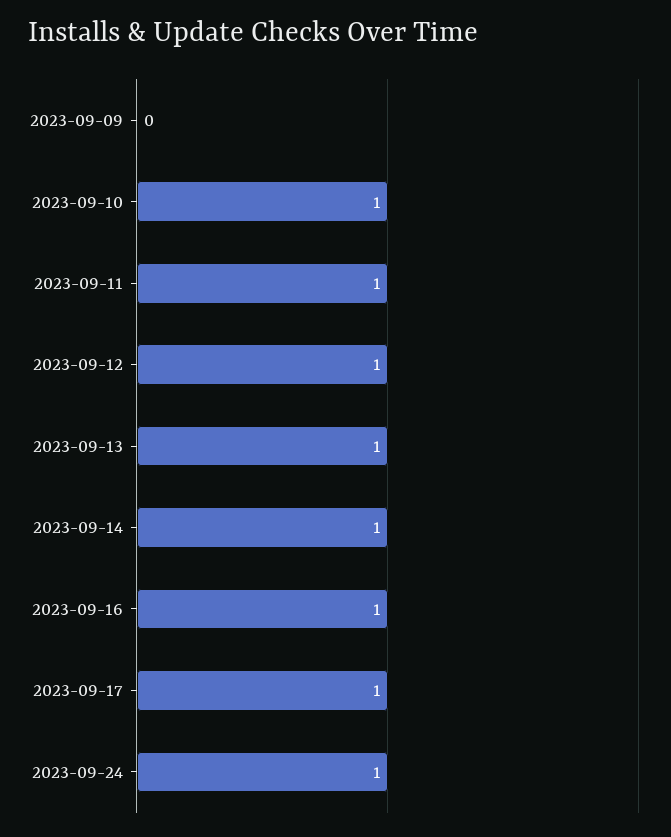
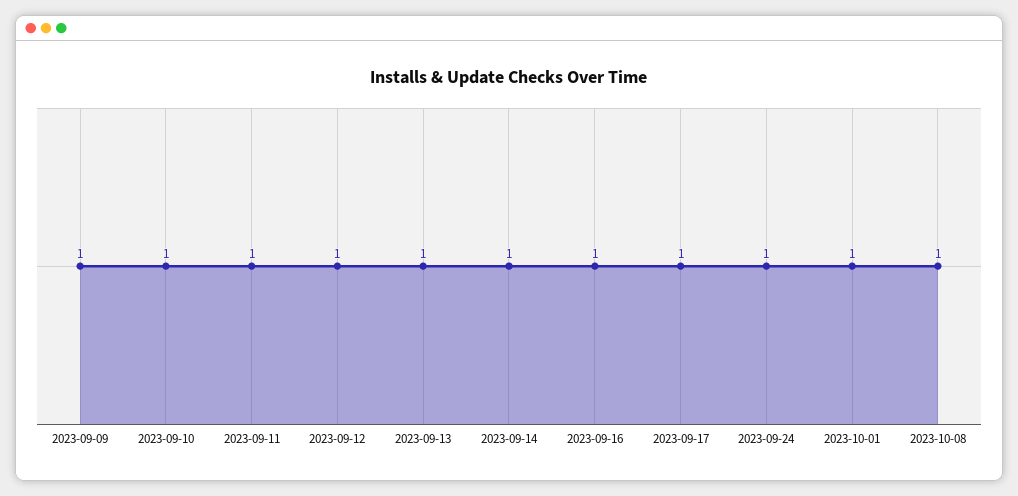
2023-09-09: 0 -> 1
2023-10-01: none -> 1
2023-10-08: none -> 1

